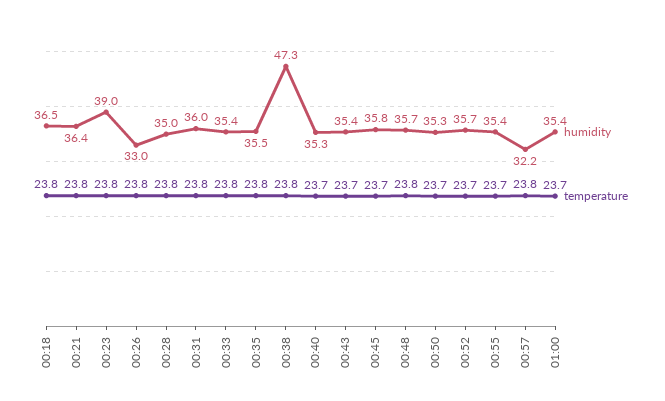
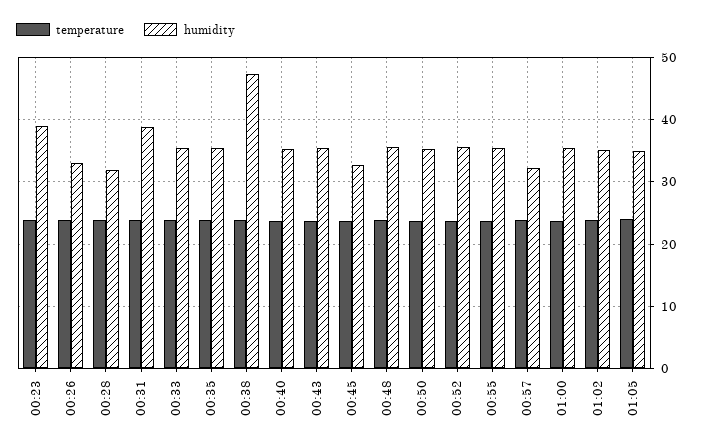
humidity, 00:18: 36.5 -> none
temperature, 00:18: 23.8 -> none
humidity, 00:21: 36.4 -> none
temperature, 00:21: 23.8 -> none
humidity, 00:28: 35 -> 32
humidity, 00:31: 36 -> 39
humidity, 00:45: 35.8 -> 33
temperature, 01:02: none -> 24
humidity, 01:02: none -> 35
temperature, 01:05: none -> 24
humidity, 01:05: none -> 35

